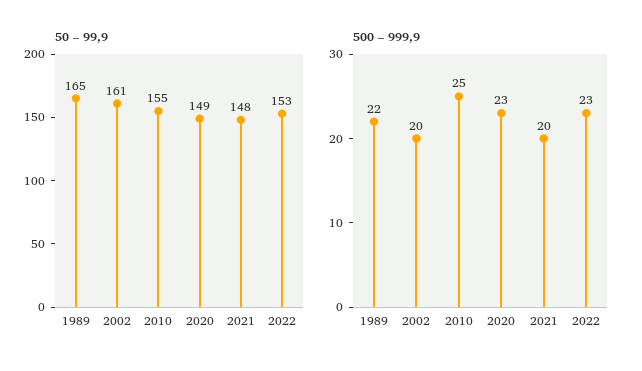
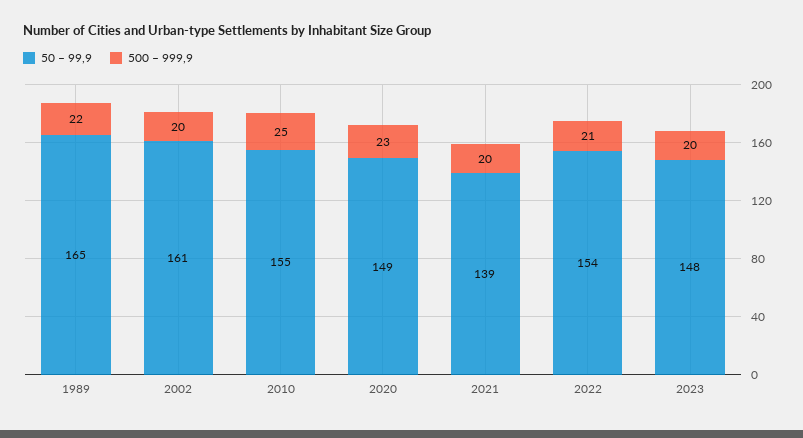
50 – 99,9, 2021: 148 -> 139
50 – 99,9, 2022: 153 -> 154
500 – 999,9, 2022: 23 -> 21
50 – 99,9, 2023: none -> 148
500 – 999,9, 2023: none -> 20

